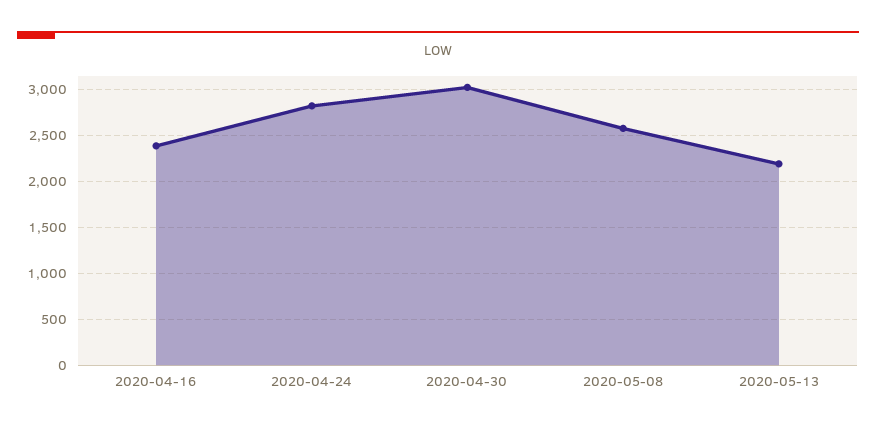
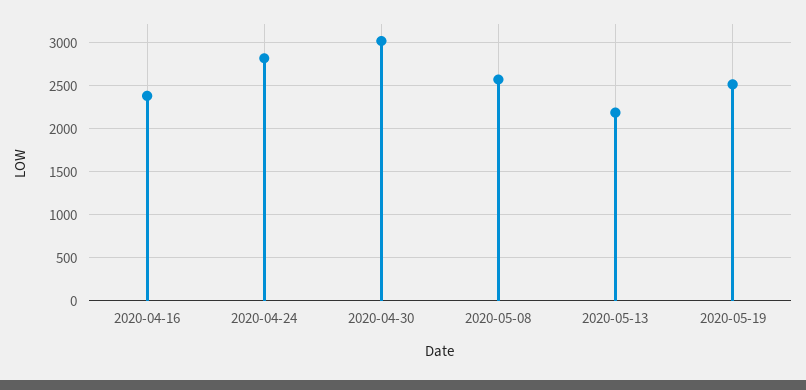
2020-05-19: none -> 2500

